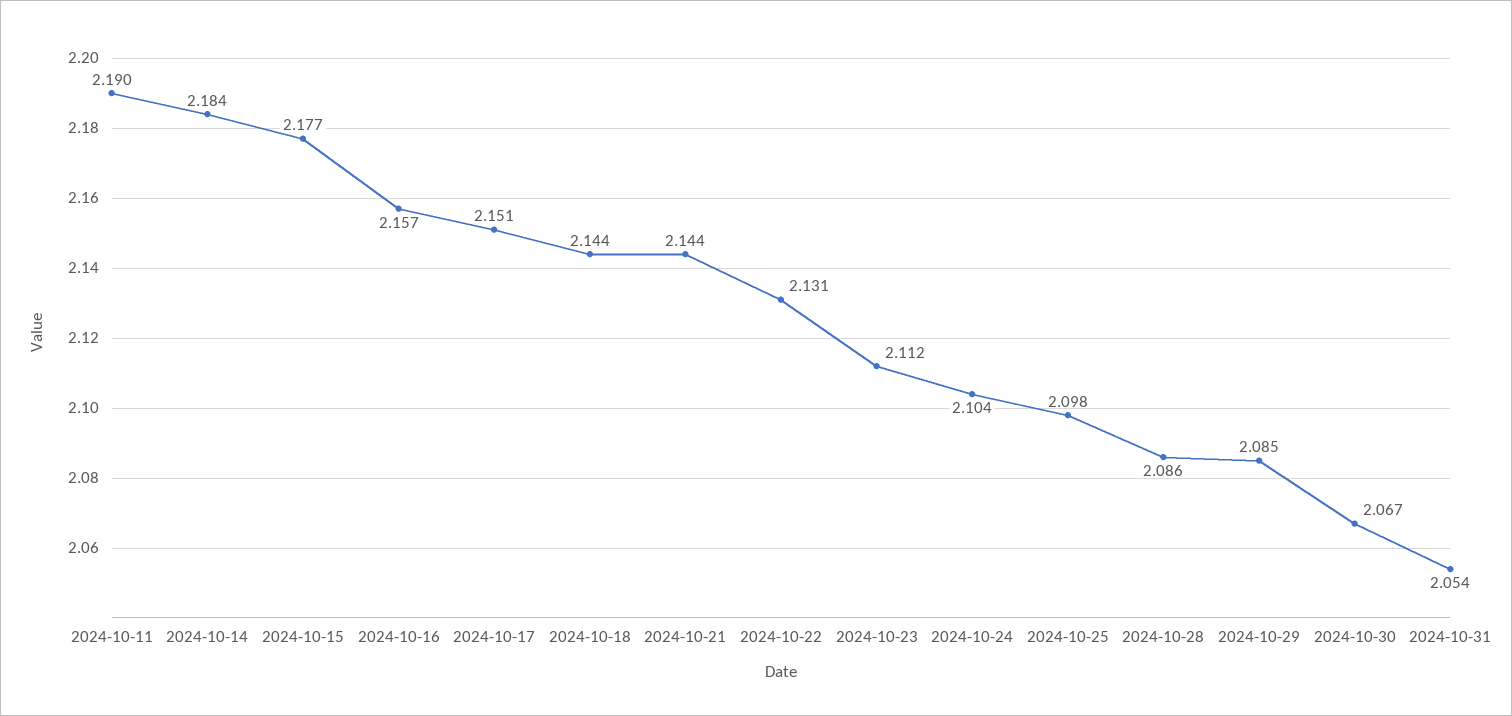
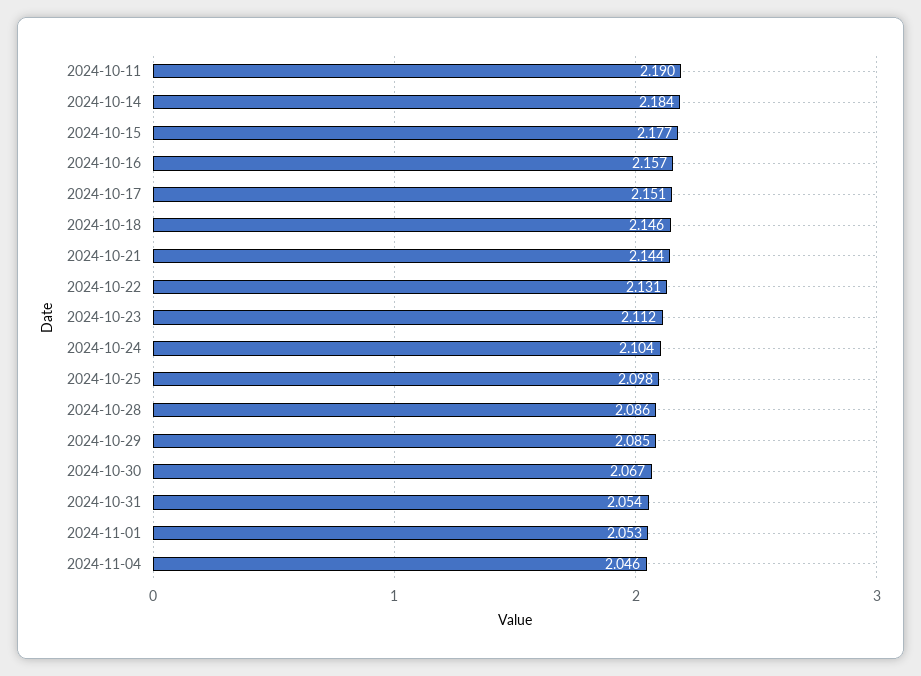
2024-10-18: 2.144 -> 2.146
2024-11-01: none -> 2.053
2024-11-04: none -> 2.046

